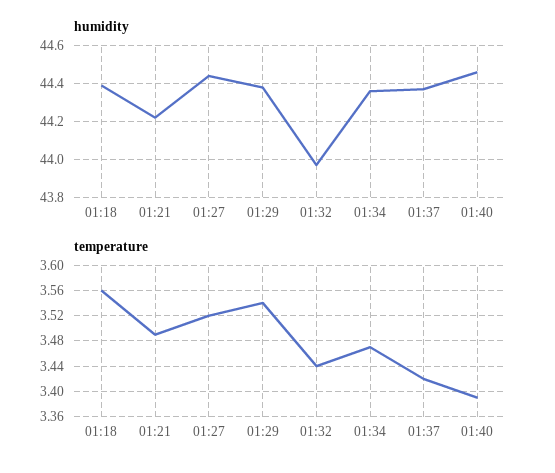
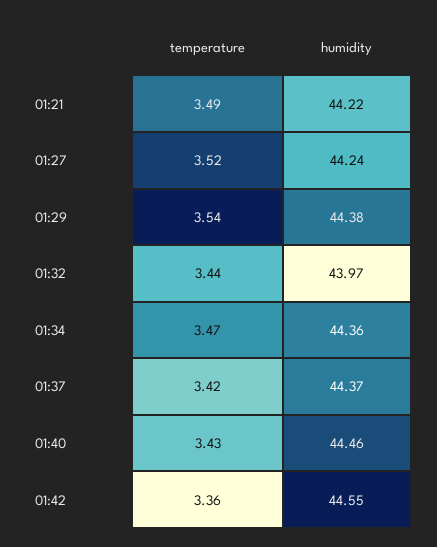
humidity, 01:18: 44.4 -> none
humidity, 01:27: 44.45 -> 44.24
temperature, 01:18: 3.56 -> none
temperature, 01:40: 3.39 -> 3.43
temperature, 01:42: none -> 3.36
humidity, 01:42: none -> 44.55

